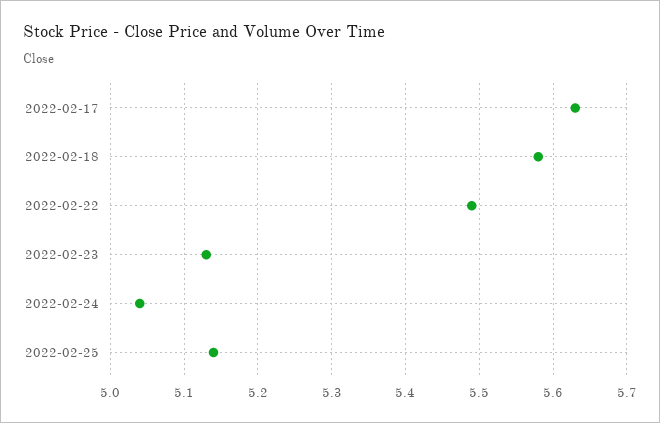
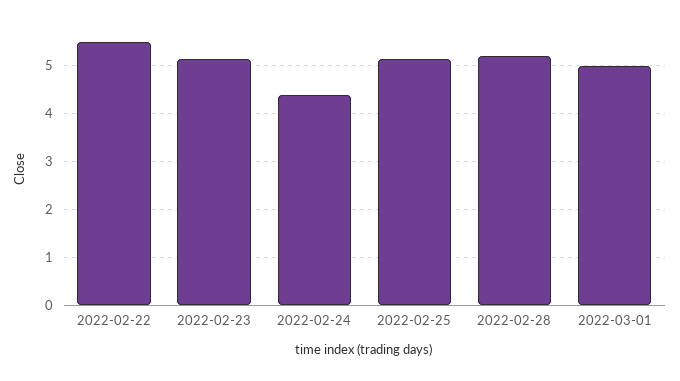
2022-02-17: 5.63 -> none
2022-02-18: 5.58 -> none
2022-02-24: 5.04 -> 4.4
2022-02-28: none -> 5.2
2022-03-01: none -> 5

